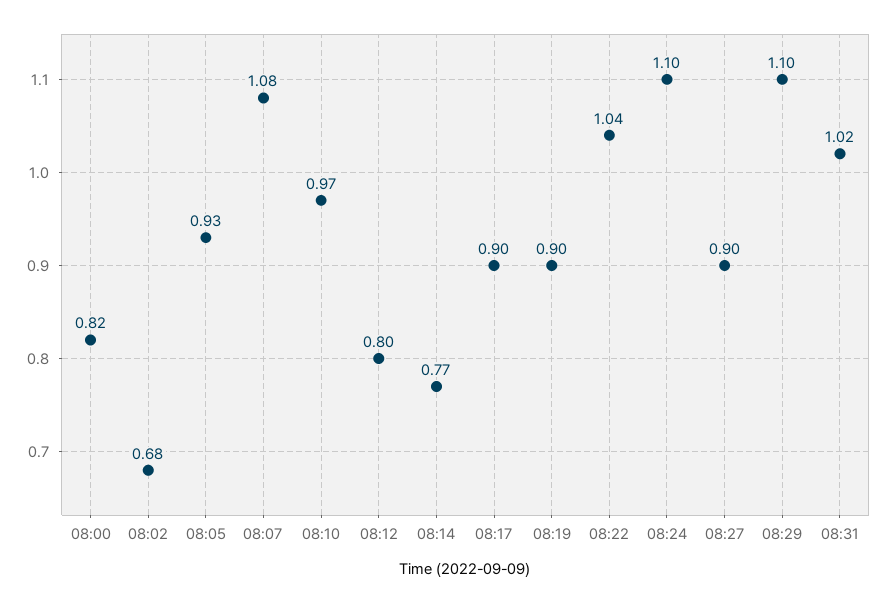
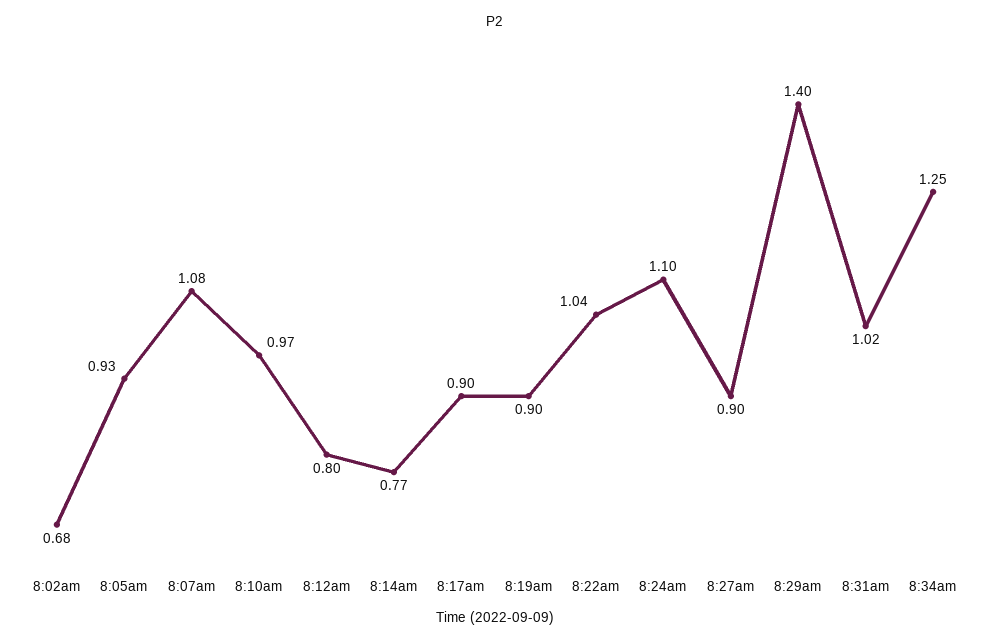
08:00: 0.82 -> none
08:29: 1.1 -> 1.4
8:34am: none -> 1.25

